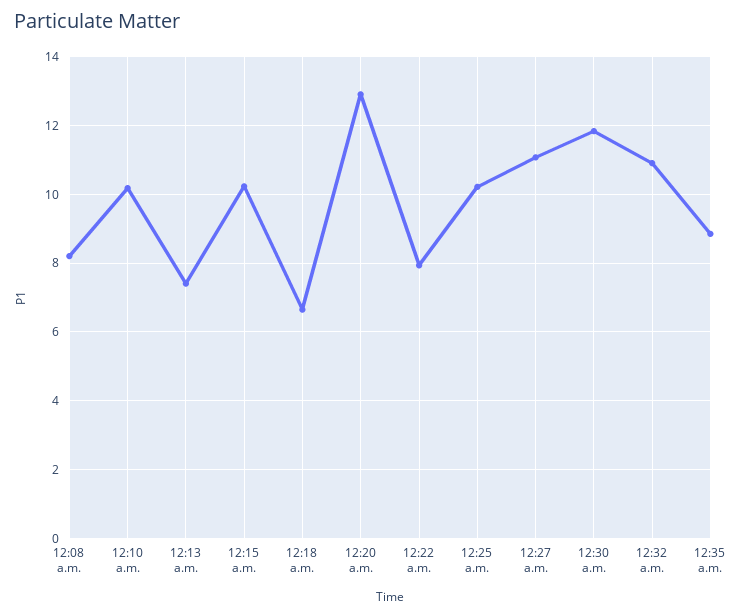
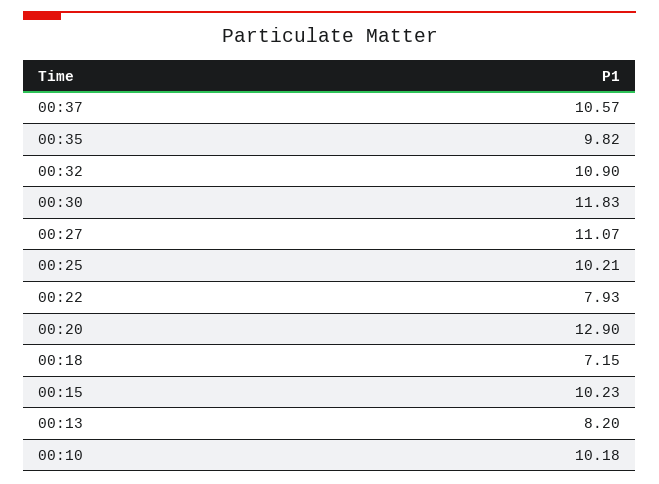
12:08 a.m.: 8.2 -> none
12:13 a.m.: 7.4 -> 8.2
12:18 a.m.: 6.6 -> 7.15
12:35 a.m.: 8.8 -> 9.82
00:37: none -> 10.57

